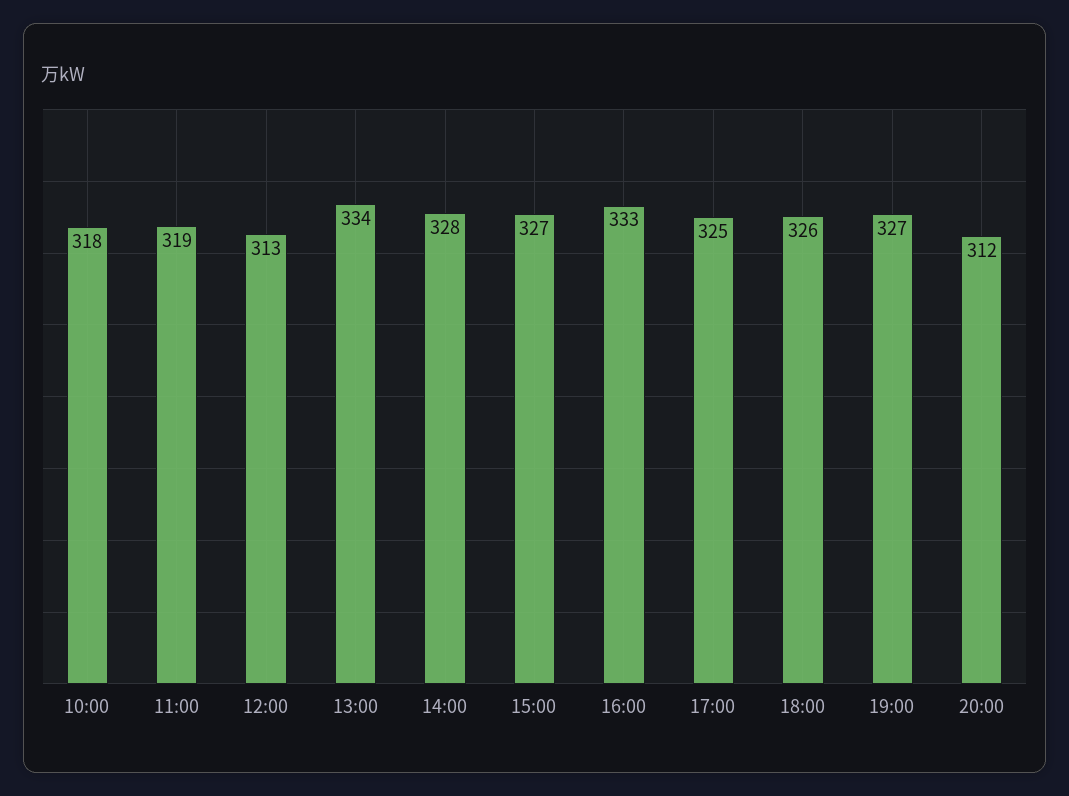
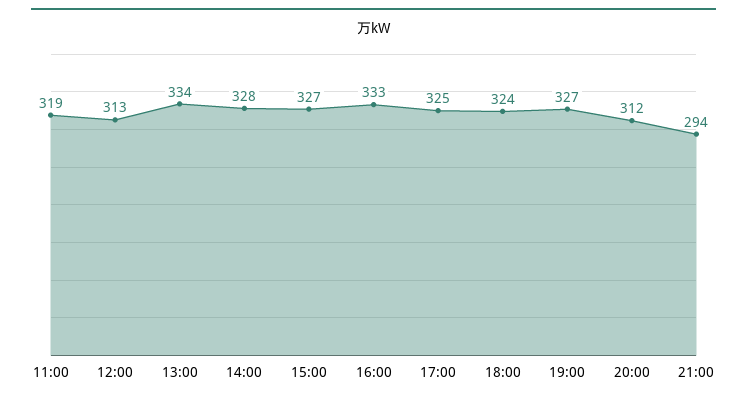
10:00: 318 -> none
18:00: 326 -> 324
21:00: none -> 294

